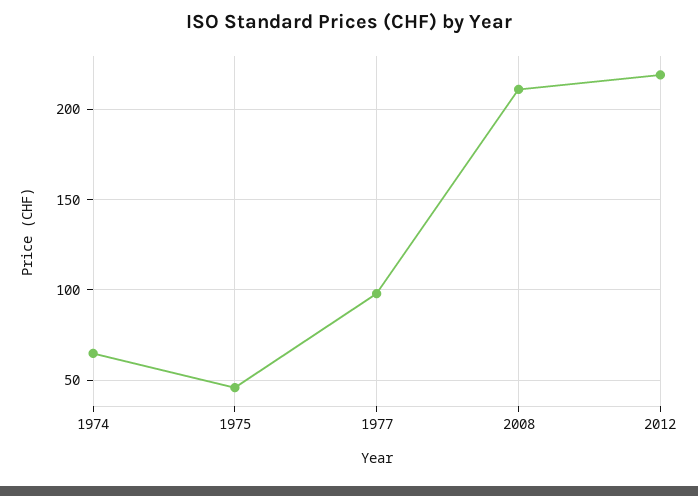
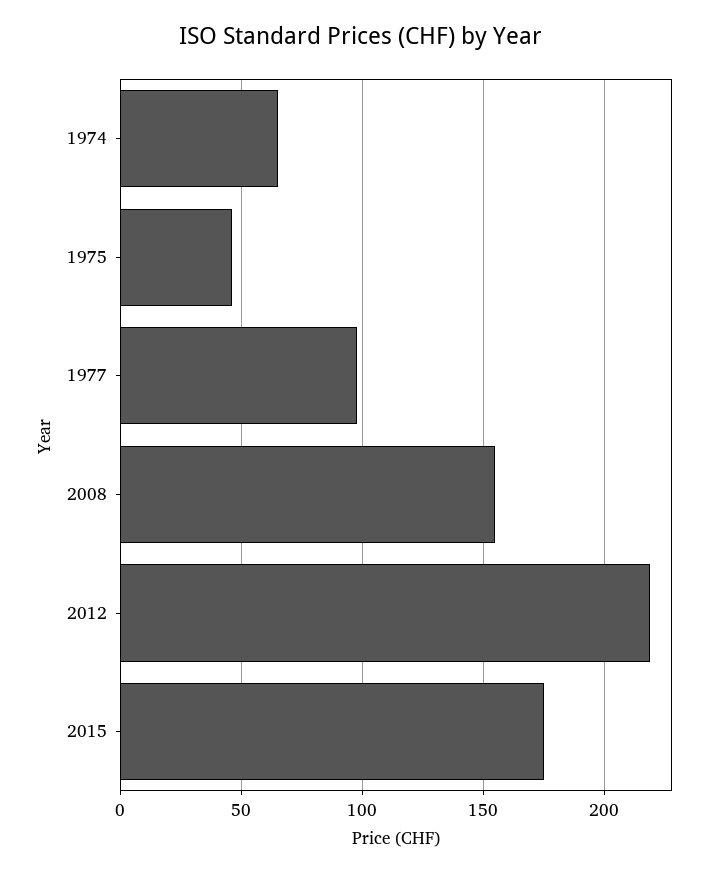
2008: 210 -> 155
2015: none -> 175

